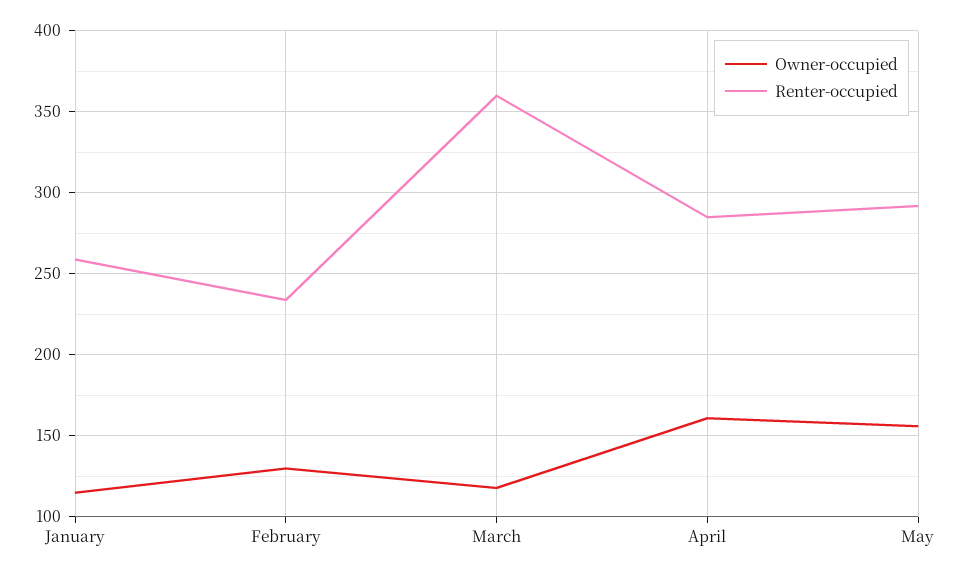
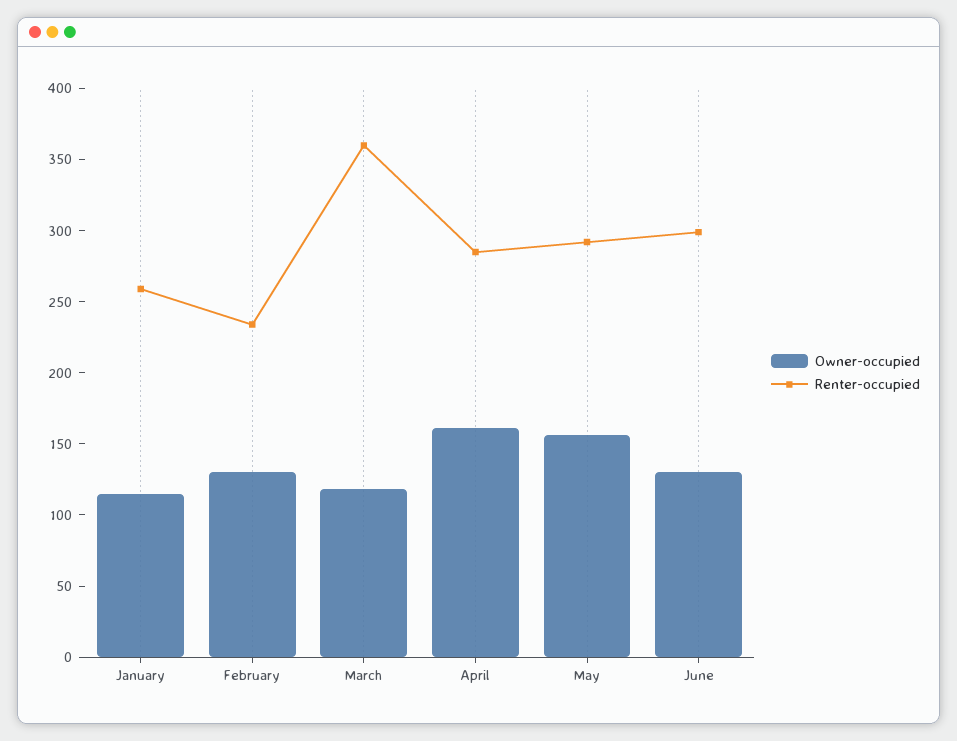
Owner-occupied, June: none -> 130
Renter-occupied, June: none -> 300

